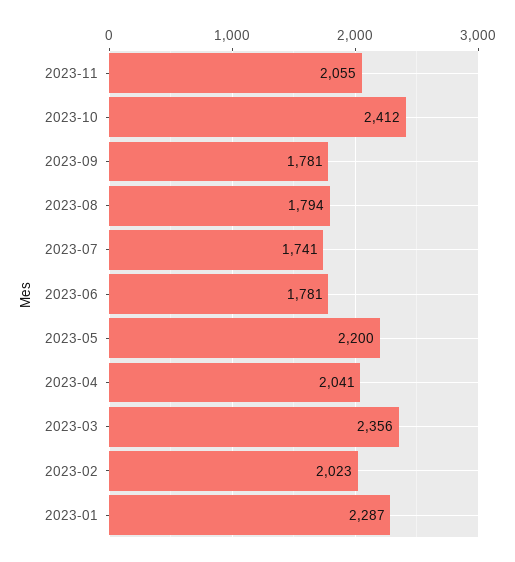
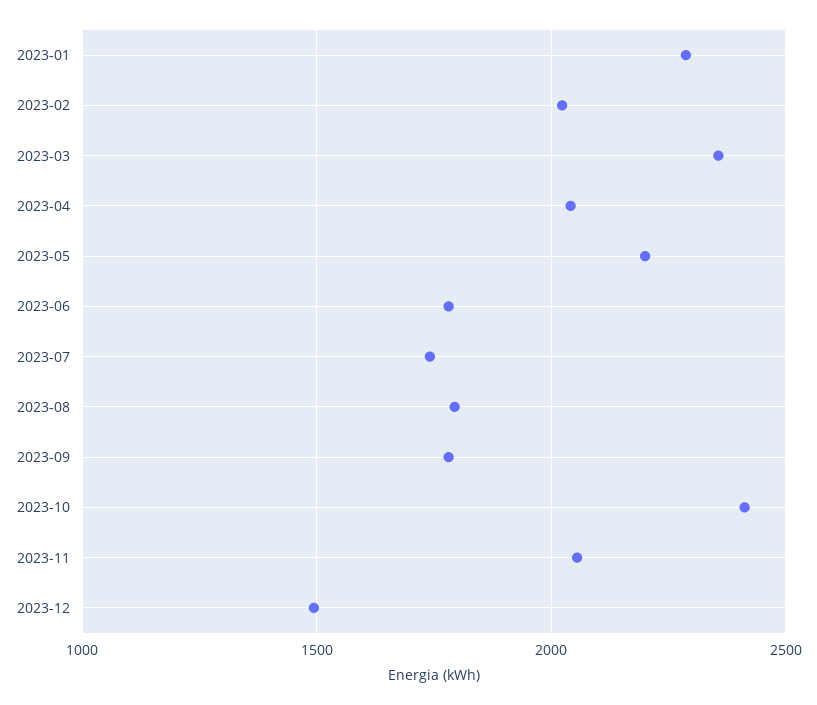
2023-12: none -> 1500

